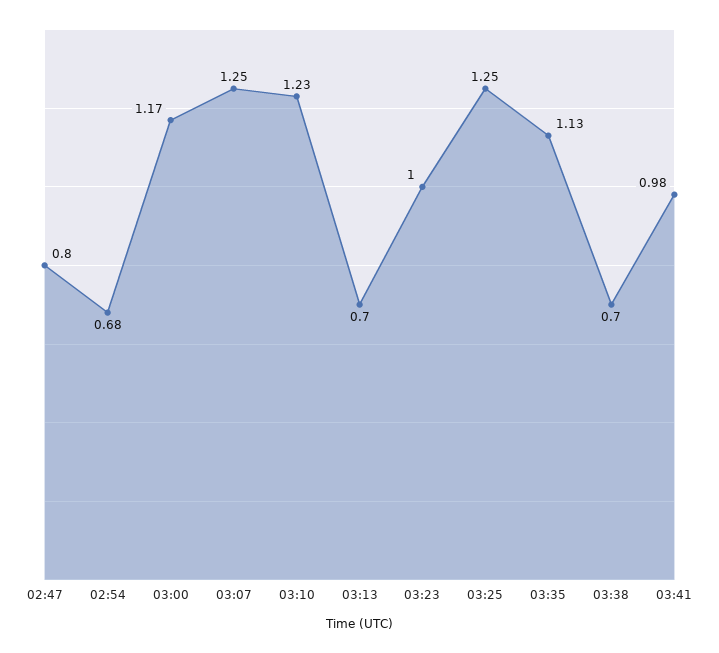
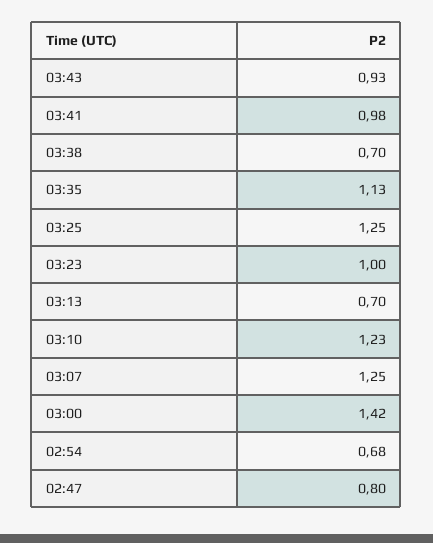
03:00: 1.17 -> 1.42
03:43: none -> 0.93

